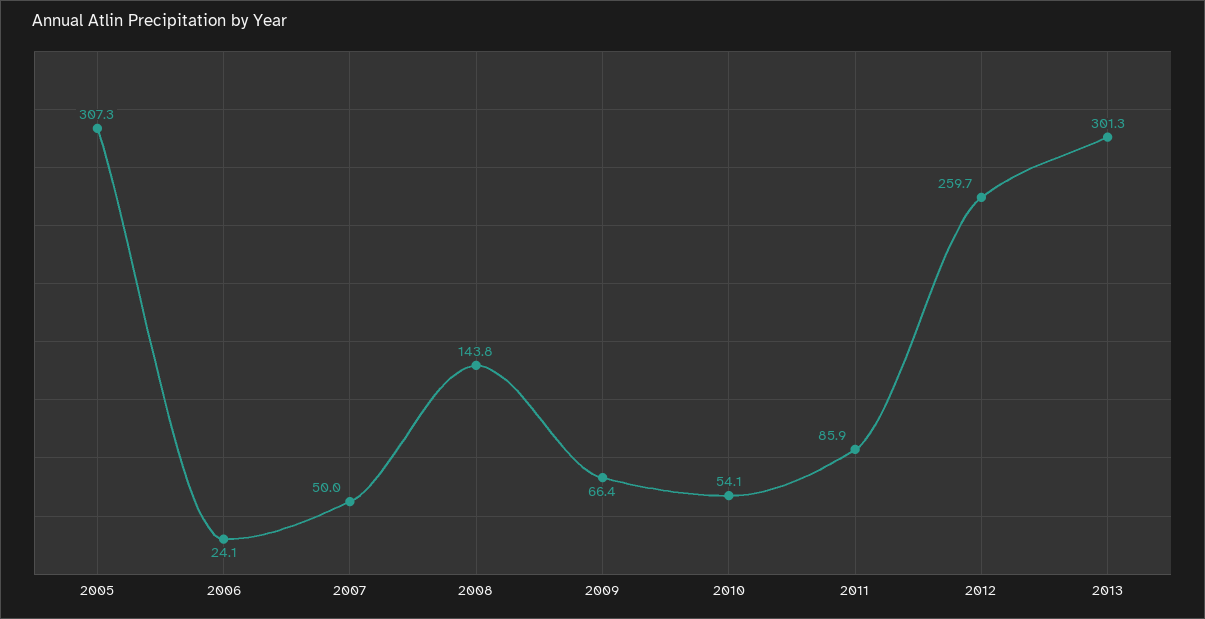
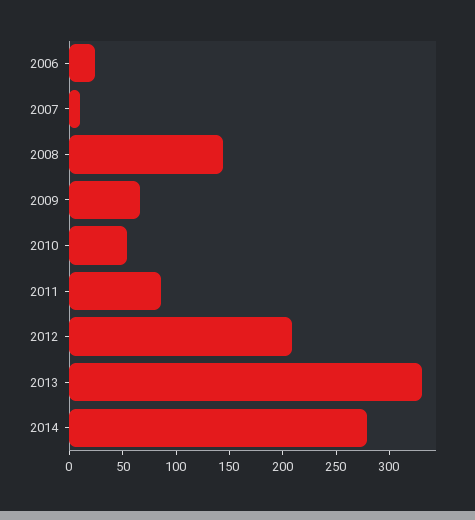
2005: 307.3 -> none
2007: 50 -> 10
2012: 259.7 -> 210
2013: 301.3 -> 330
2014: none -> 280

